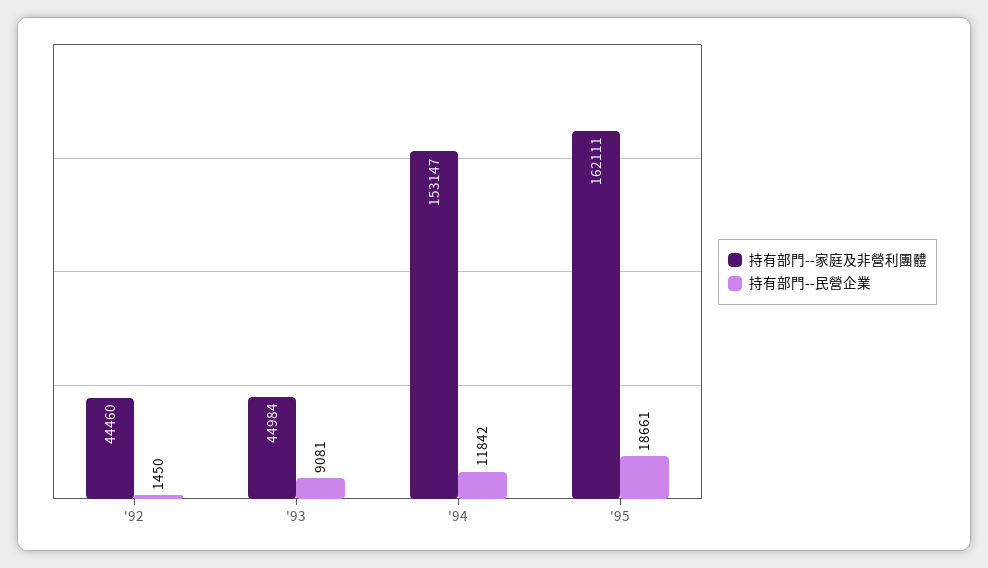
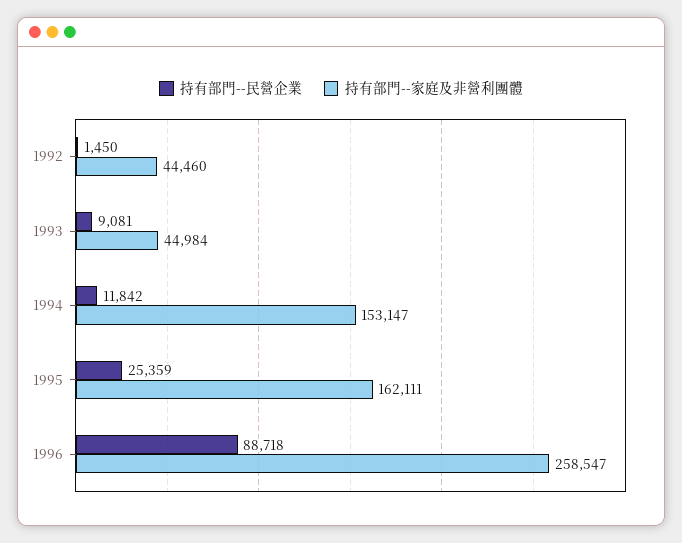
持有部門--民營企業, '95: 18661 -> 25359
持有部門--民營企業, 1996: none -> 88718
持有部門--家庭及非營利團體, 1996: none -> 258547

